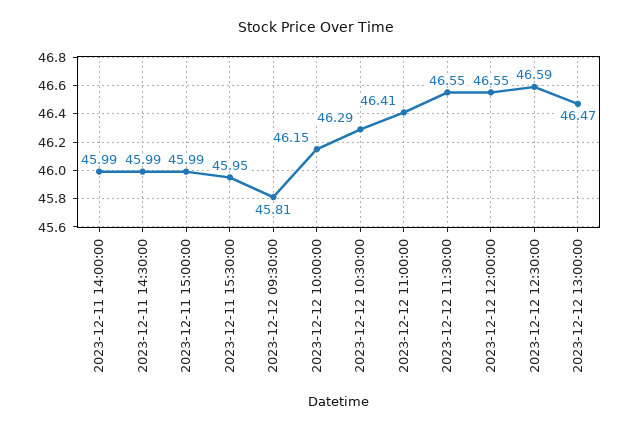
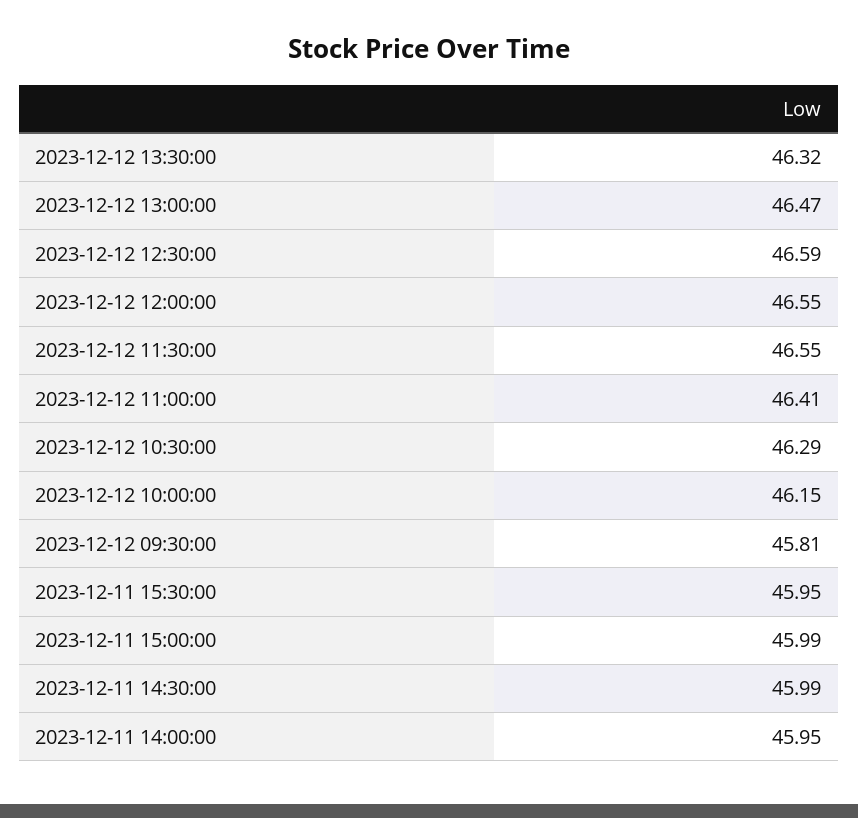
2023-12-11 14:00:00: 45.99 -> 45.95
2023-12-12 13:30:00: none -> 46.32

